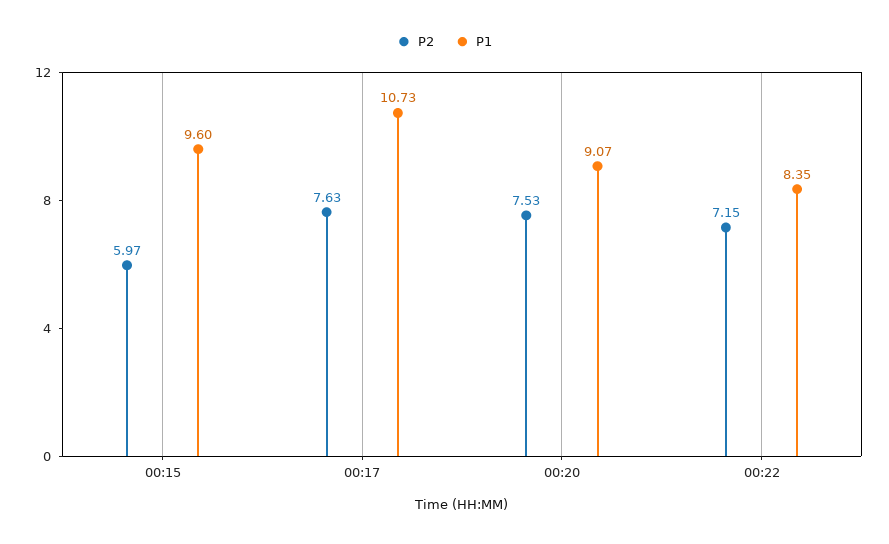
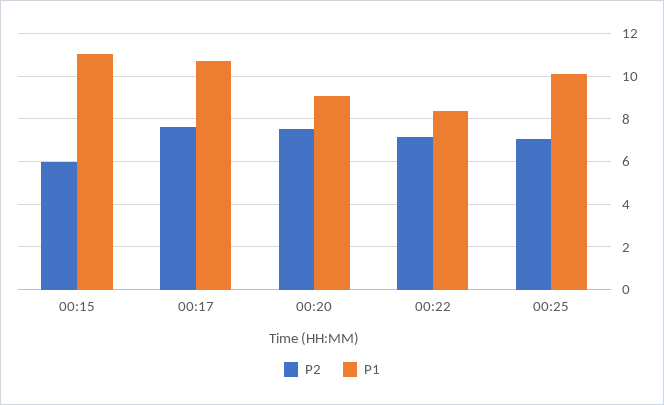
P1, 00:15: 9.6 -> 11
P2, 00:25: none -> 7
P1, 00:25: none -> 10

